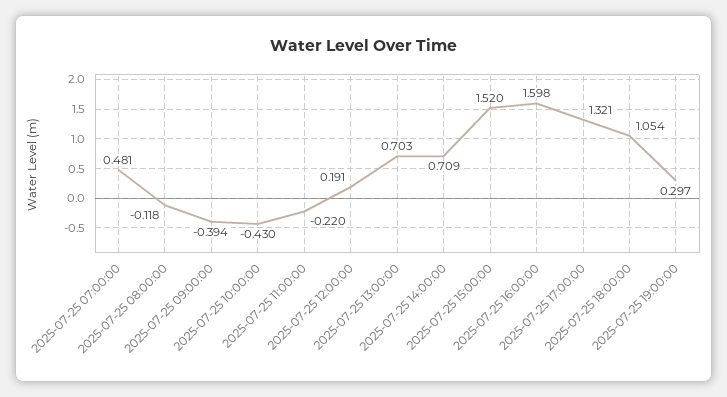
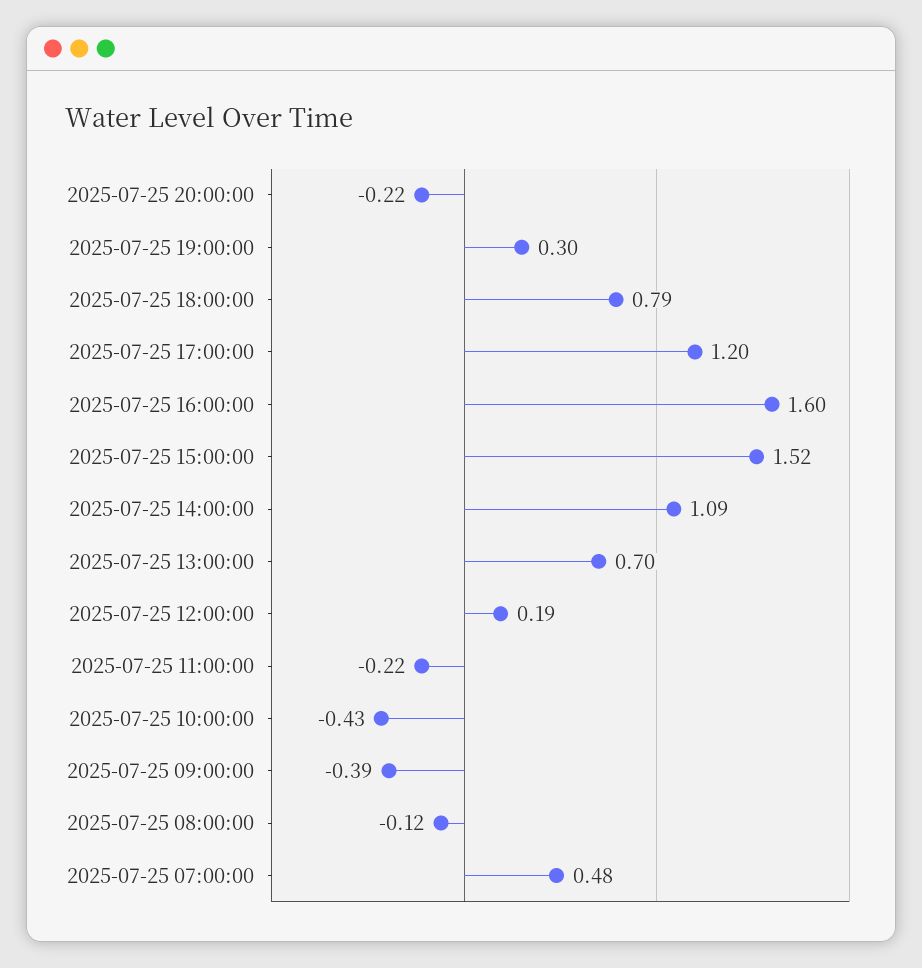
2025-07-25 14:00:00: 0.709 -> 1.09
2025-07-25 17:00:00: 1.321 -> 1.2
2025-07-25 18:00:00: 1.054 -> 0.79
2025-07-25 20:00:00: none -> -0.22

